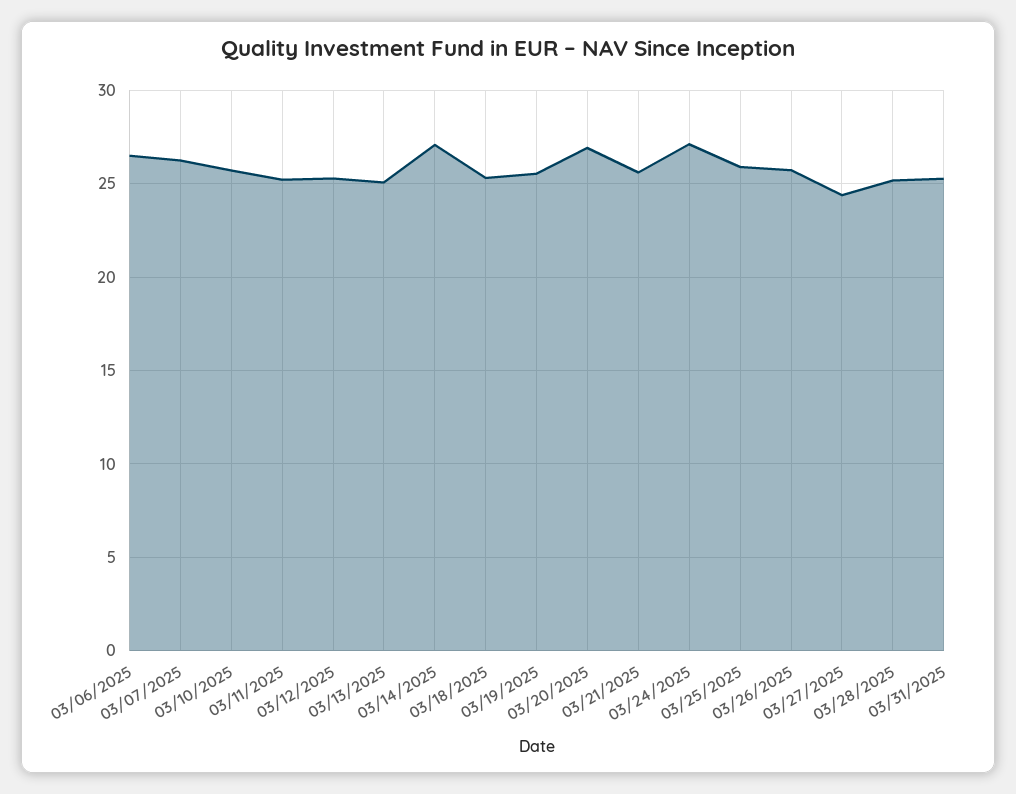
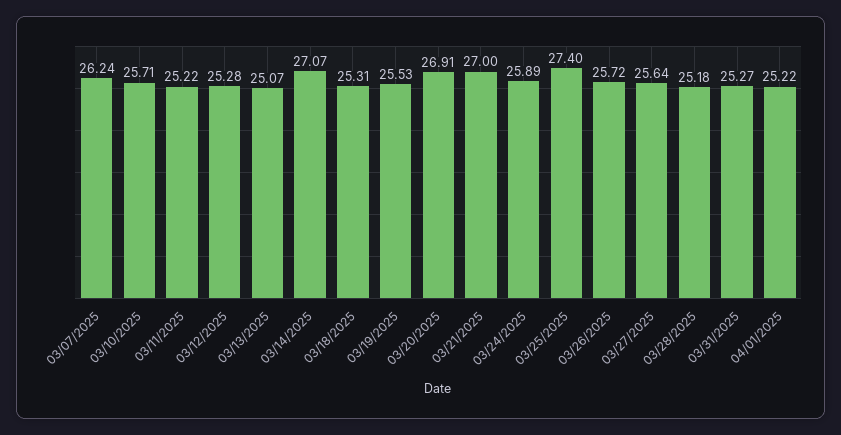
03/06/2025: 26.5 -> none
03/21/2025: 25.5 -> 27
03/24/2025: 27 -> 25.89
03/25/2025: 26 -> 27.4
03/27/2025: 24.5 -> 25.64
04/01/2025: none -> 25.22

